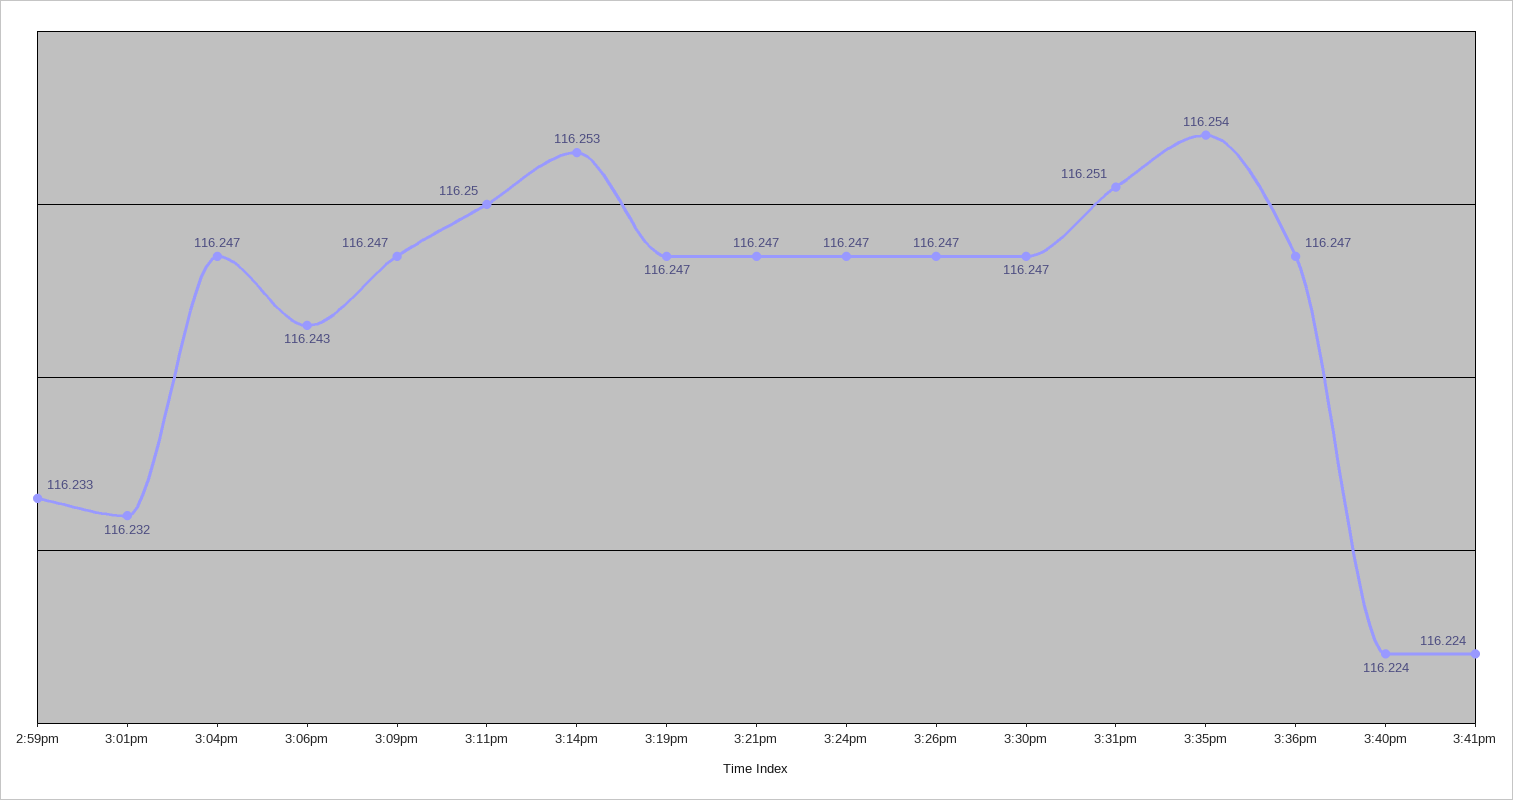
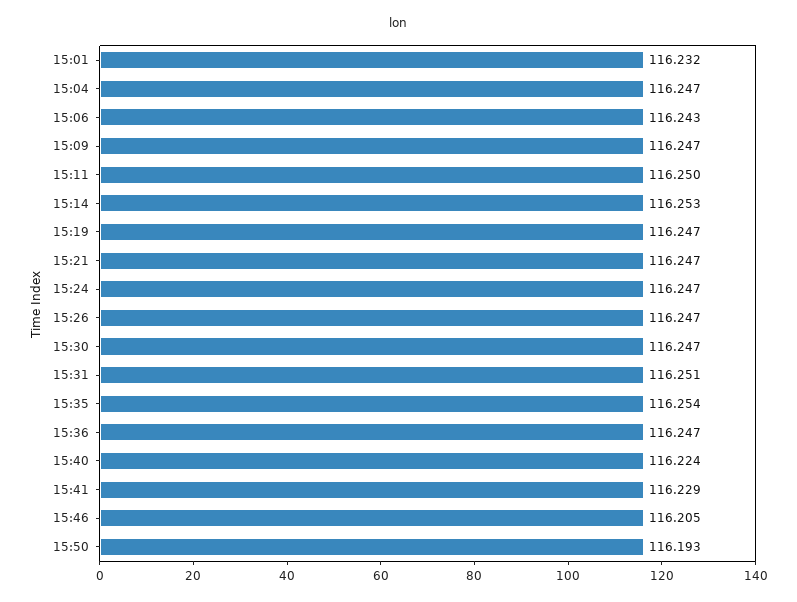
2:59pm: 116.233 -> none
3:41pm: 116.224 -> 116.229
15:46: none -> 116.205
15:50: none -> 116.193

